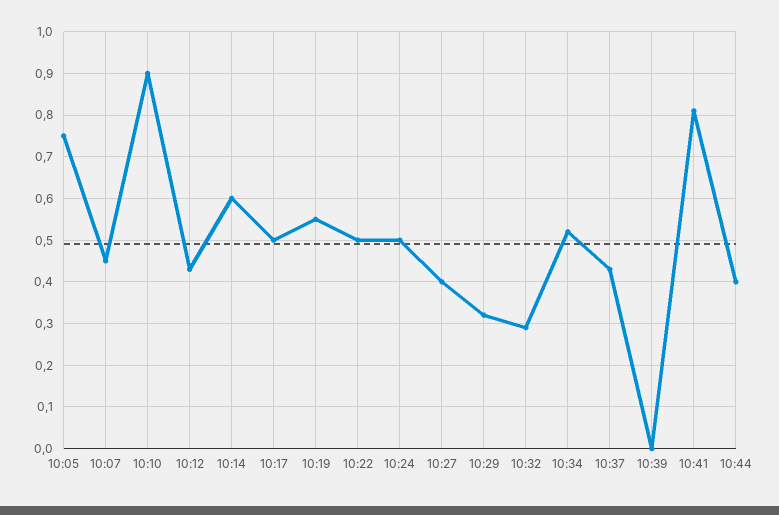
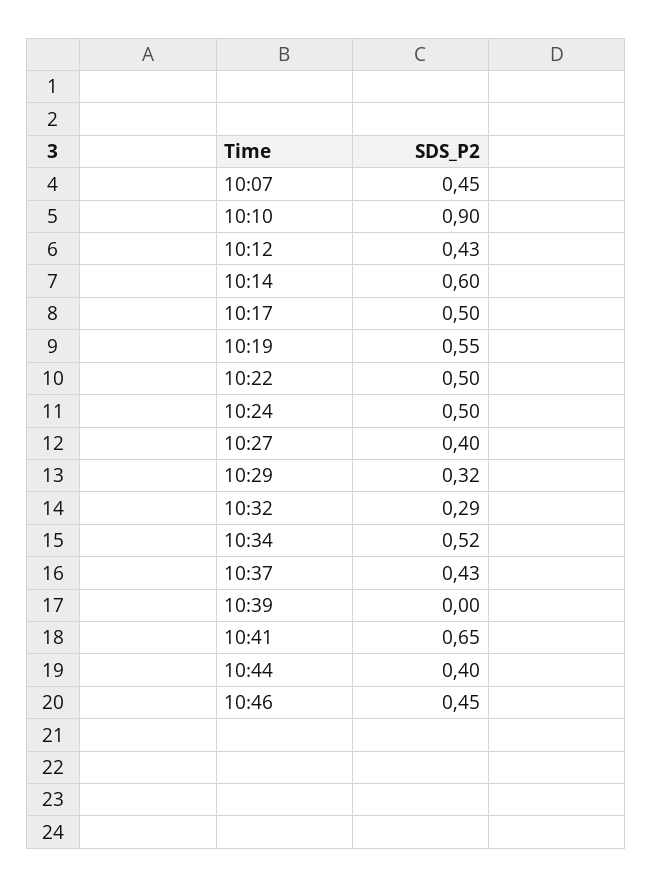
10:05: 0.75 -> none
10:41: 0.8 -> 0.65
10:46: none -> 0.45

